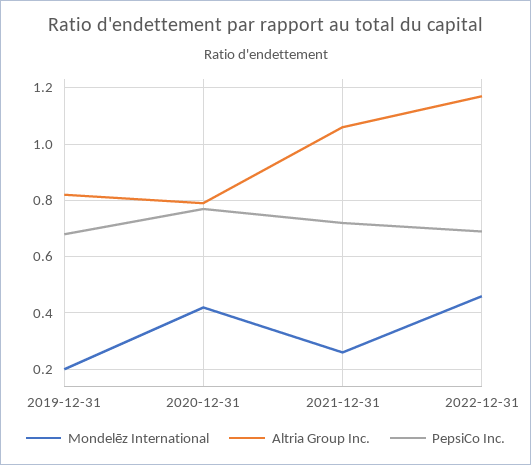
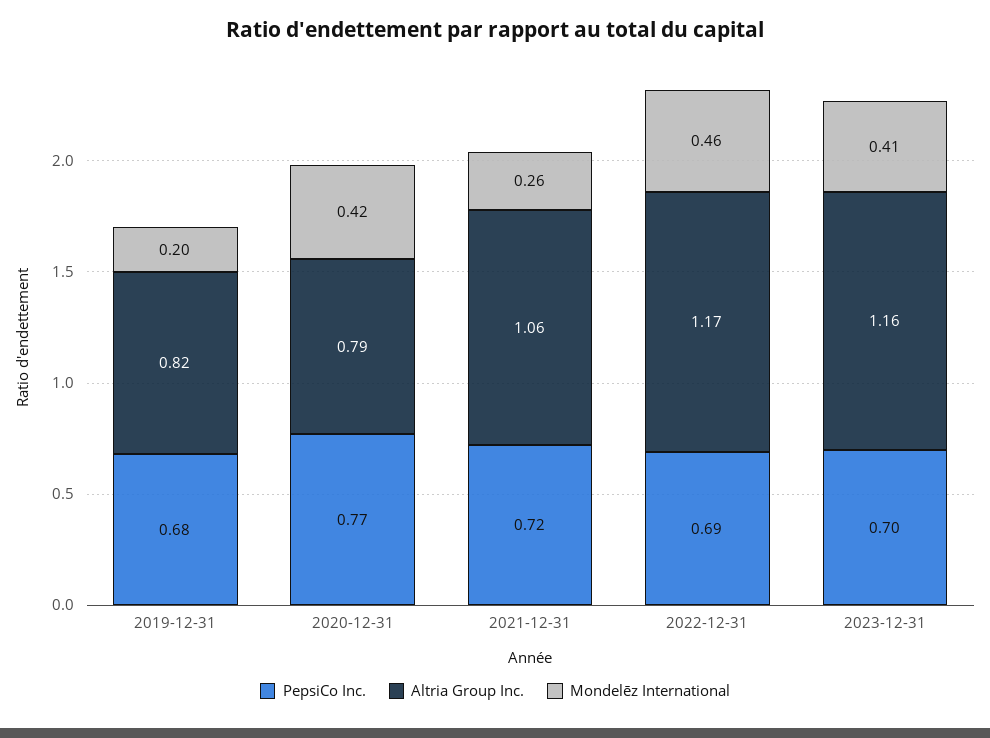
PepsiCo Inc., 2023-12-31: none -> 0.7
Altria Group Inc., 2023-12-31: none -> 1.16
Mondelēz International, 2023-12-31: none -> 0.41

